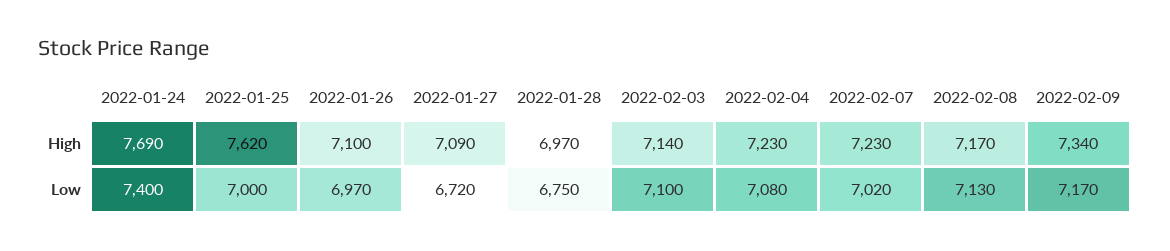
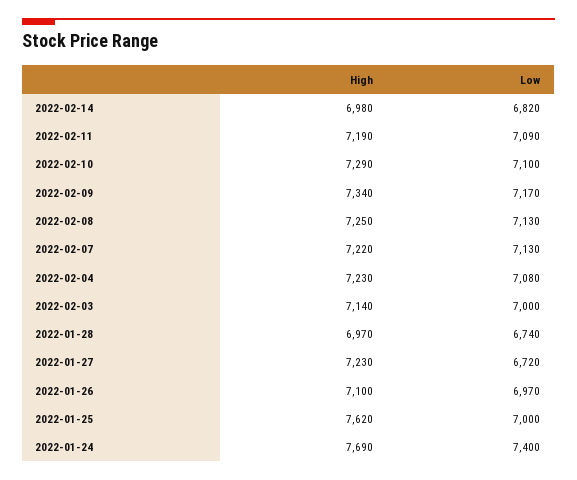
2022-01-27, High: 7090 -> 7230
2022-02-07, High: 7230 -> 7220
2022-02-08, High: 7170 -> 7250
2022-01-28, Low: 6750 -> 6740
2022-02-03, Low: 7100 -> 7000
2022-02-07, Low: 7020 -> 7130
2022-02-14, High: none -> 6980
2022-02-14, Low: none -> 6820
2022-02-11, High: none -> 7190
2022-02-11, Low: none -> 7090
2022-02-10, High: none -> 7290
2022-02-10, Low: none -> 7100

